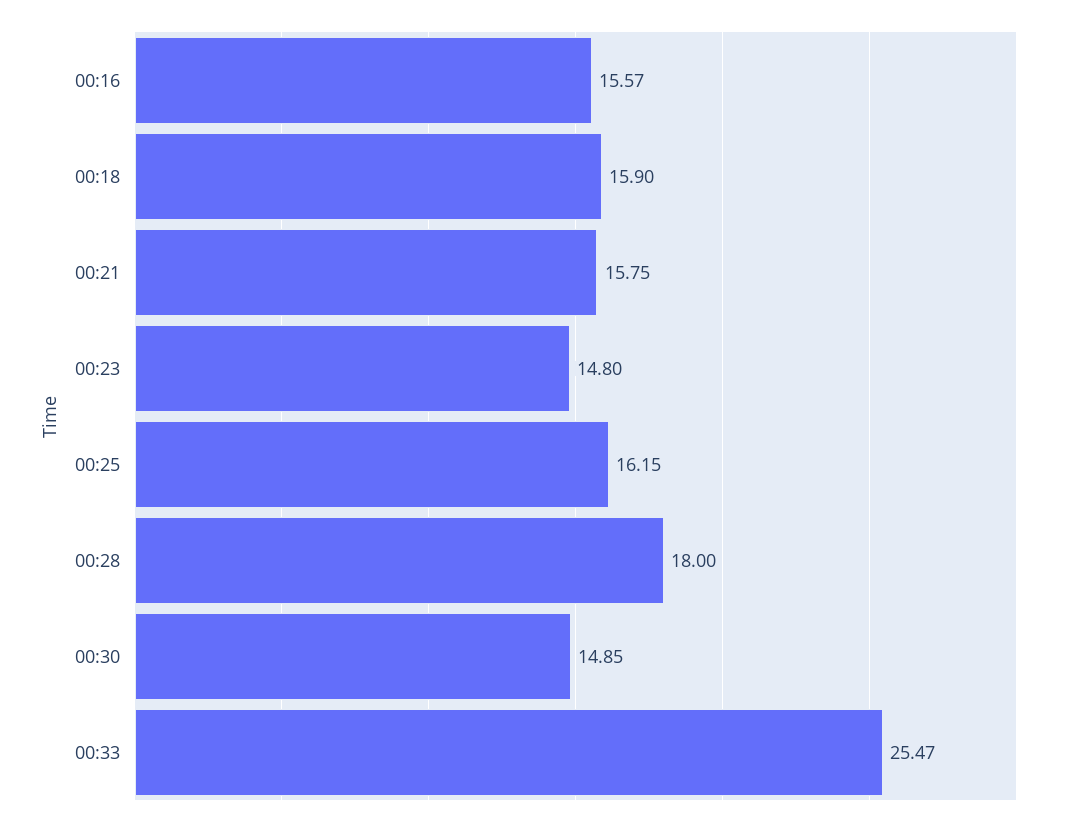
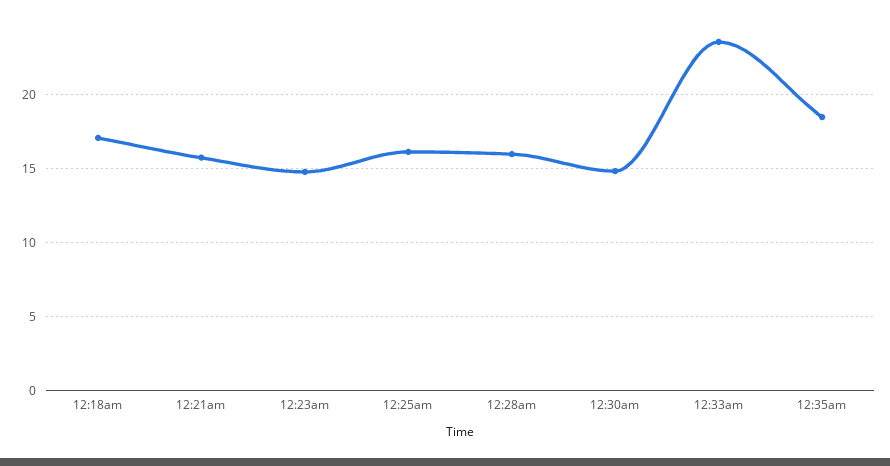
00:16: 15.57 -> none
00:18: 15.9 -> 17
00:28: 18 -> 16
00:33: 25.47 -> 23.5
12:35am: none -> 18.5

